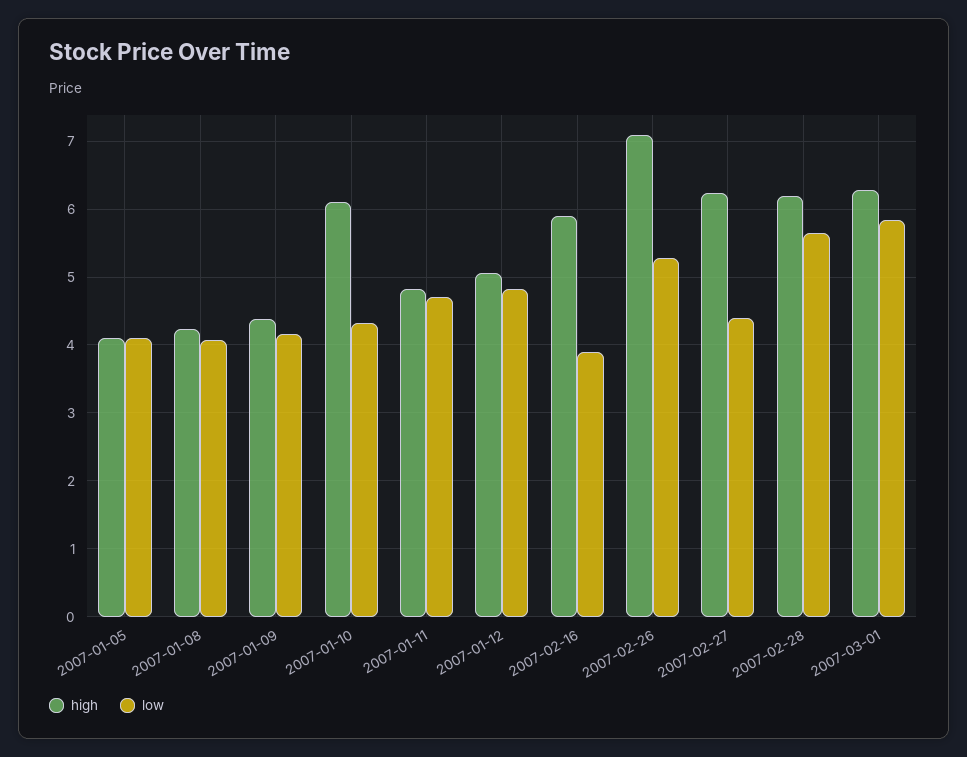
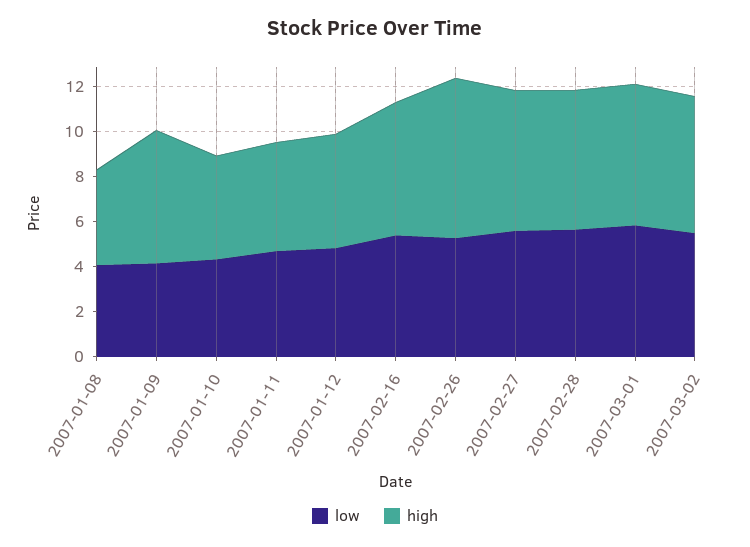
high, 2007-01-05: 4.1 -> none
low, 2007-01-05: 4.1 -> none
high, 2007-01-09: 4.4 -> 6
high, 2007-01-10: 6.1 -> 4.5
low, 2007-02-16: 3.9 -> 5.5
low, 2007-02-27: 4.4 -> 5.5
low, 2007-03-02: none -> 5.5
high, 2007-03-02: none -> 6

